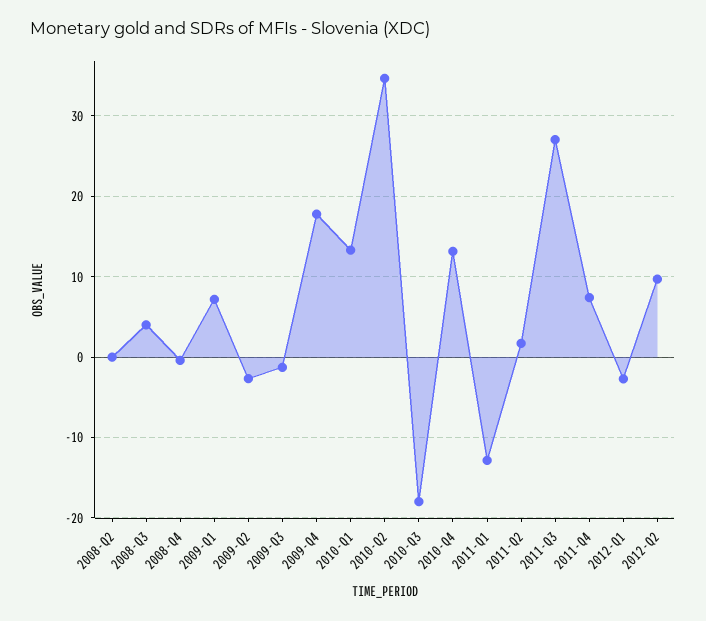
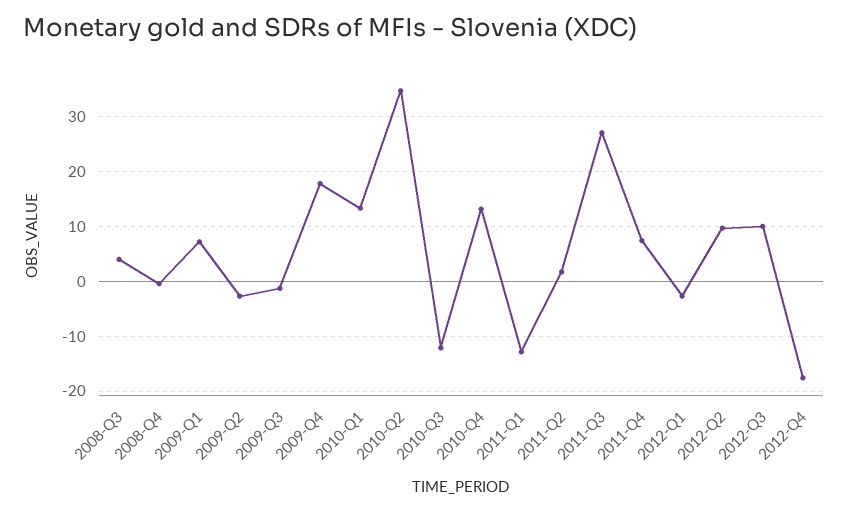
2008-Q2: 0 -> none
2010-Q3: -18 -> -12
2012-Q3: none -> 10
2012-Q4: none -> -18

